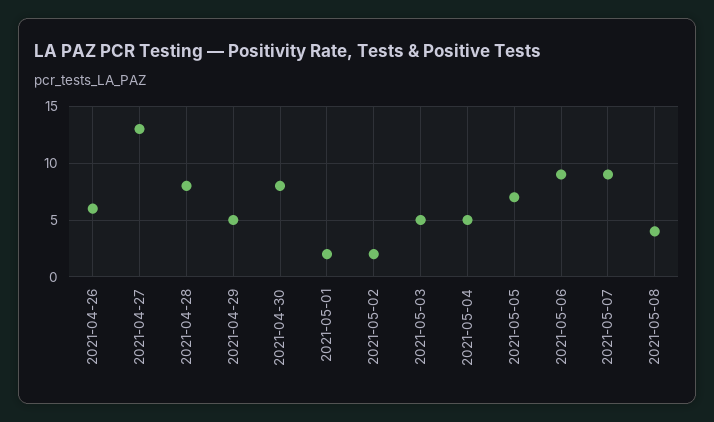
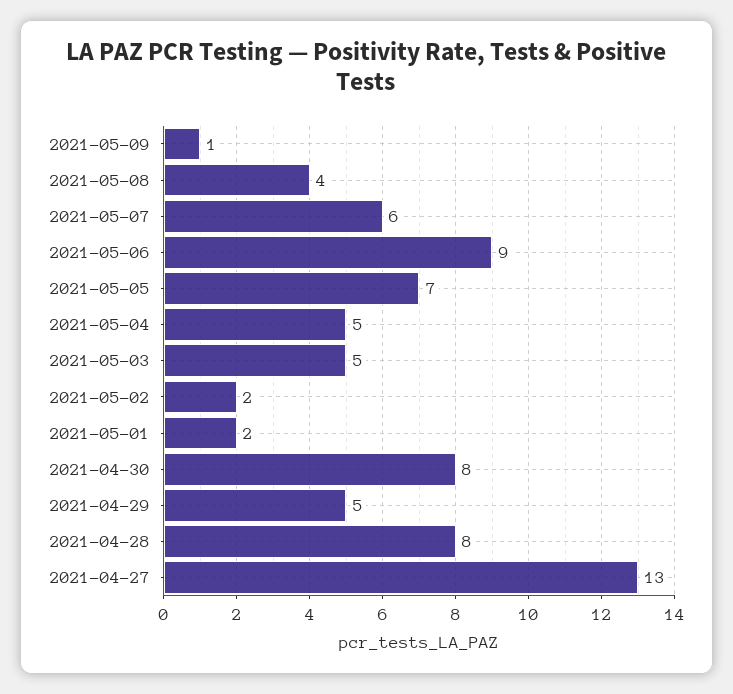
2021-04-26: 6 -> none
2021-05-07: 9 -> 6
2021-05-09: none -> 1

